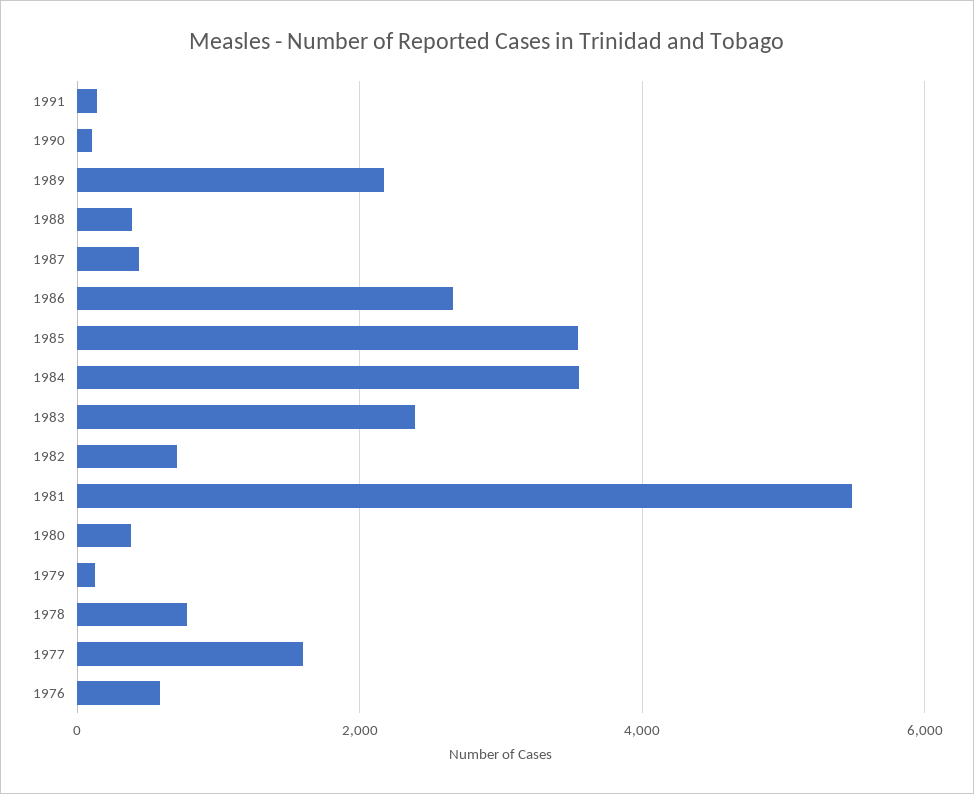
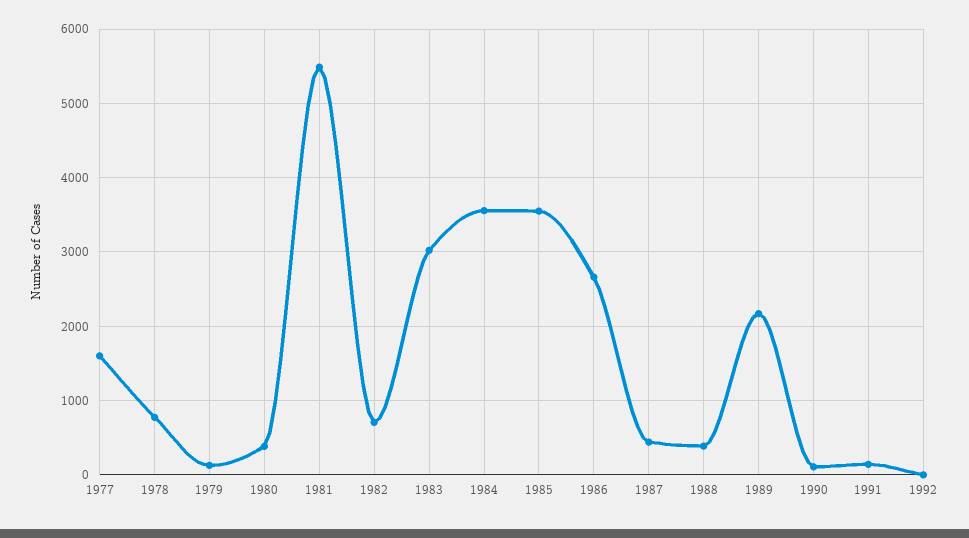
1983: 2400 -> 3000
1976: 600 -> none
1992: none -> 0

